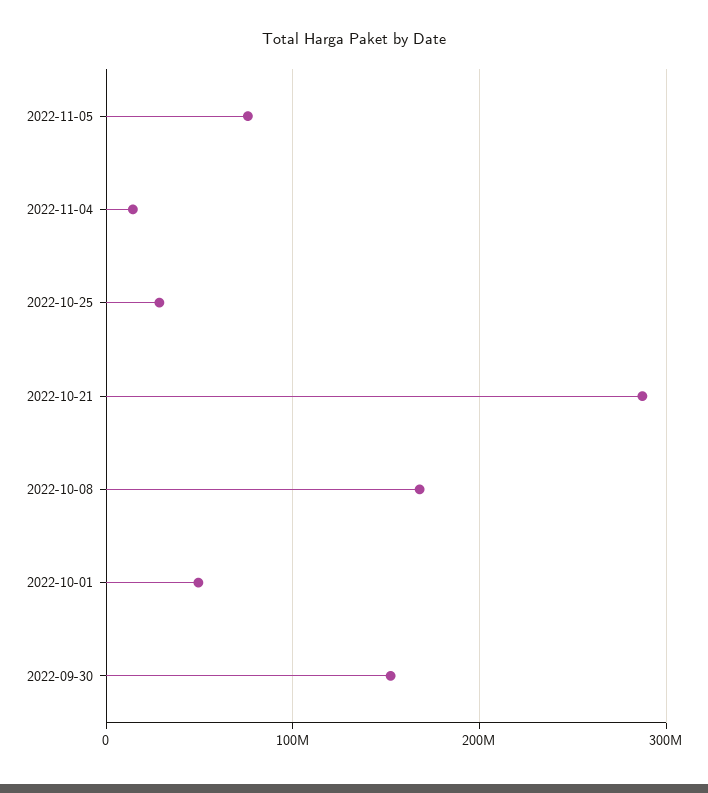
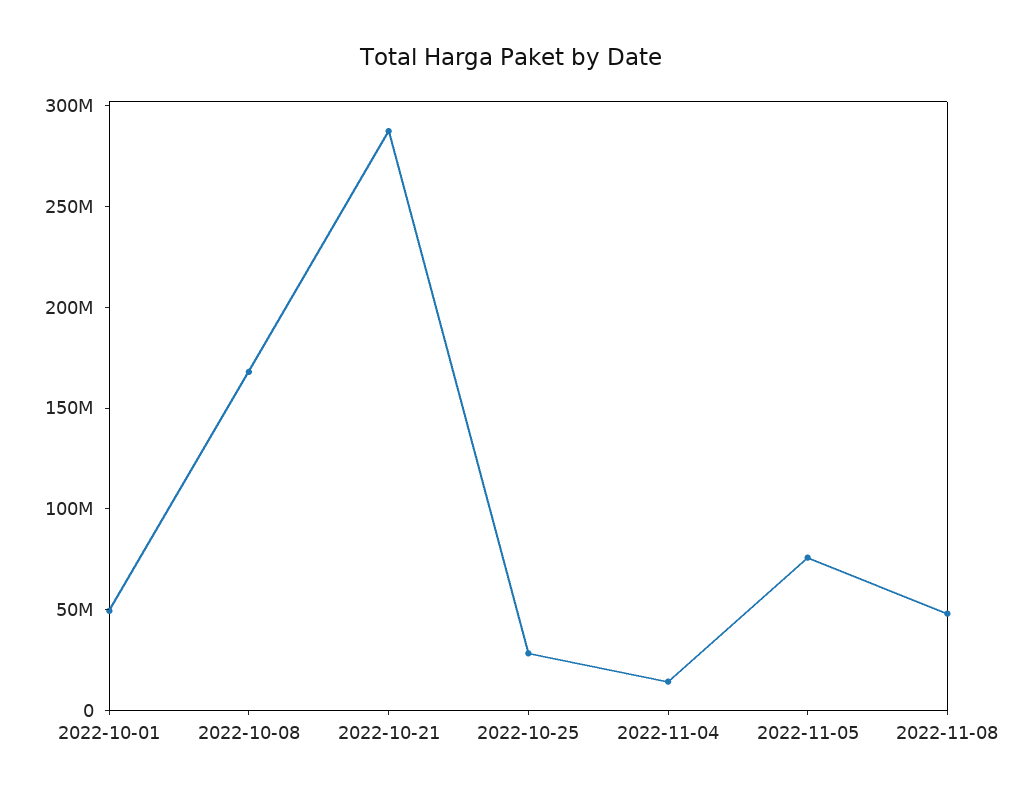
2022-09-30: 150000000 -> none
2022-11-08: none -> 50000000

